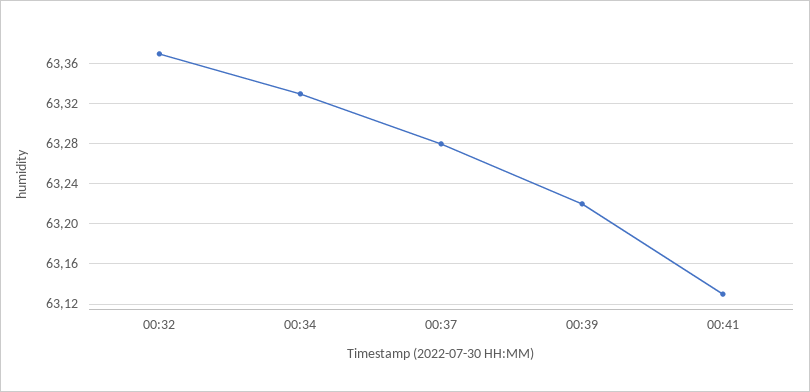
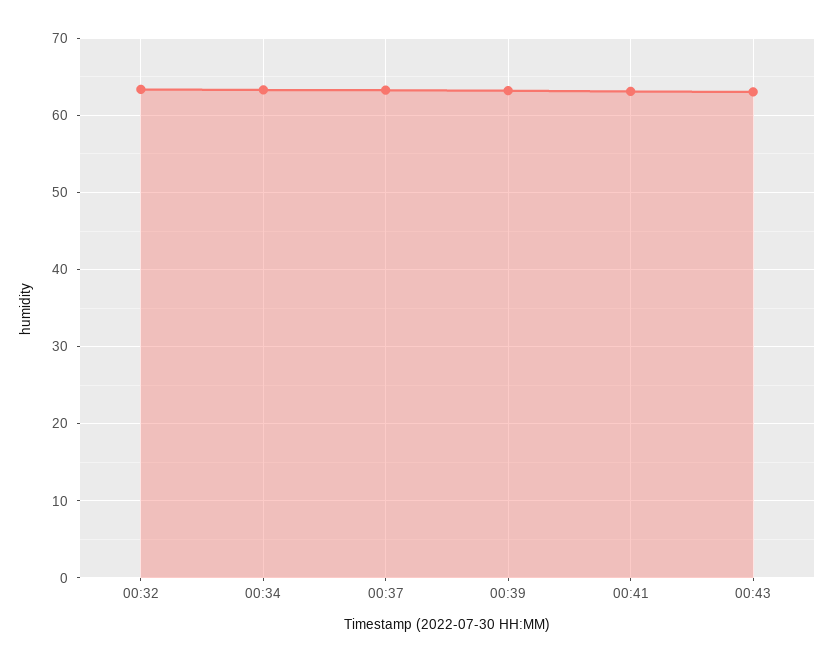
00:43: none -> 63

